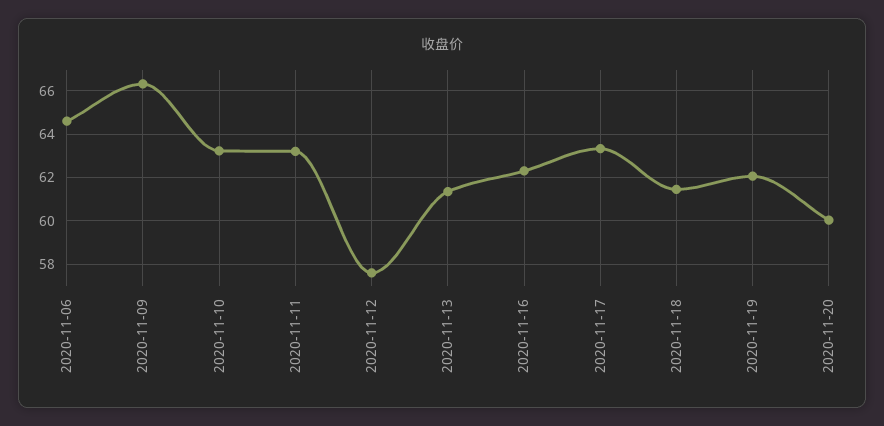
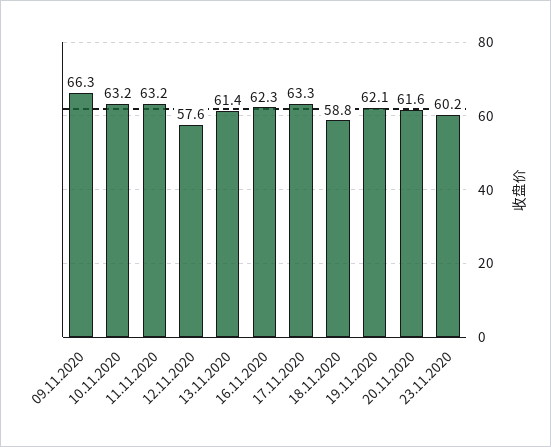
2020-11-06: 64.5 -> none
2020-11-18: 61.5 -> 58.8
2020-11-20: 60 -> 61.6
23.11.2020: none -> 60.2

